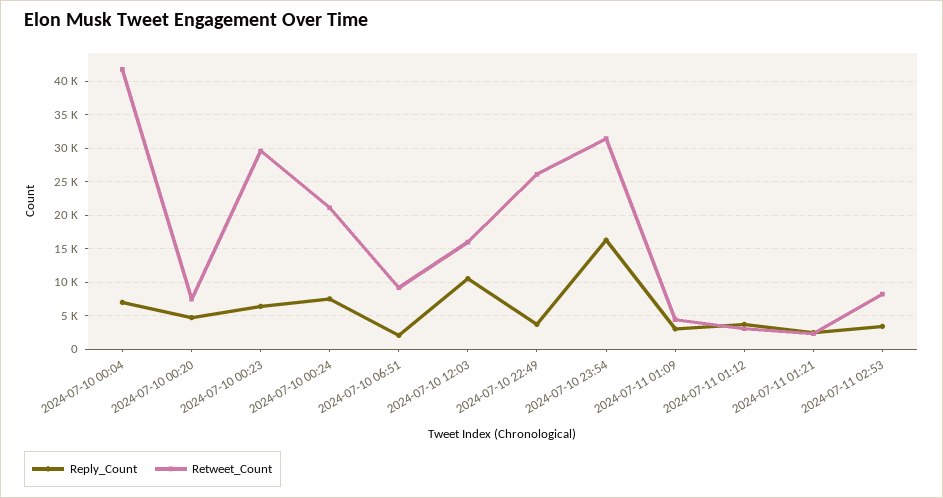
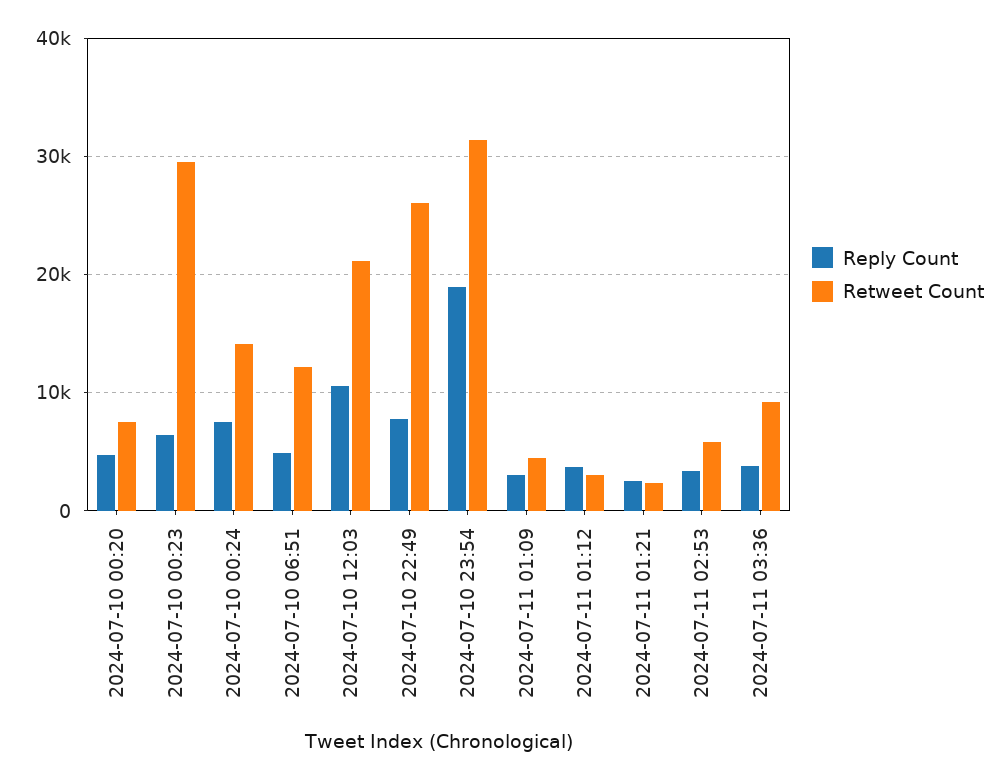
Reply_Count, 2024-07-10 00:04: 7000 -> none
Retweet_Count, 2024-07-10 00:04: 42000 -> none
Retweet_Count, 2024-07-10 00:24: 21000 -> 14000
Reply_Count, 2024-07-10 06:51: 2000 -> 5000
Retweet_Count, 2024-07-10 06:51: 9000 -> 12000
Retweet_Count, 2024-07-10 12:03: 16000 -> 21000
Reply_Count, 2024-07-10 22:49: 4000 -> 8000
Reply_Count, 2024-07-10 23:54: 16000 -> 19000
Retweet_Count, 2024-07-11 02:53: 8000 -> 6000
Reply_Count, 2024-07-11 03:36: none -> 4000
Retweet_Count, 2024-07-11 03:36: none -> 9000

